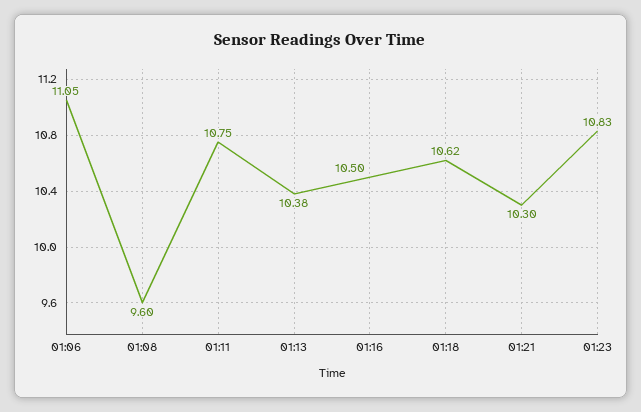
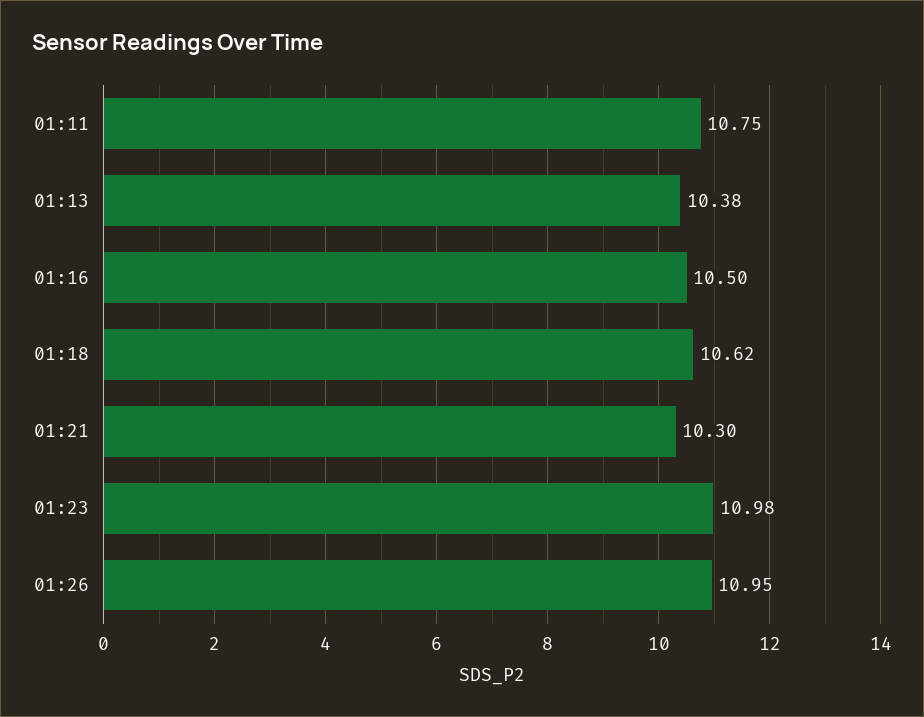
01:06: 11.05 -> none
01:08: 9.6 -> none
01:23: 10.83 -> 10.98
01:26: none -> 10.95

